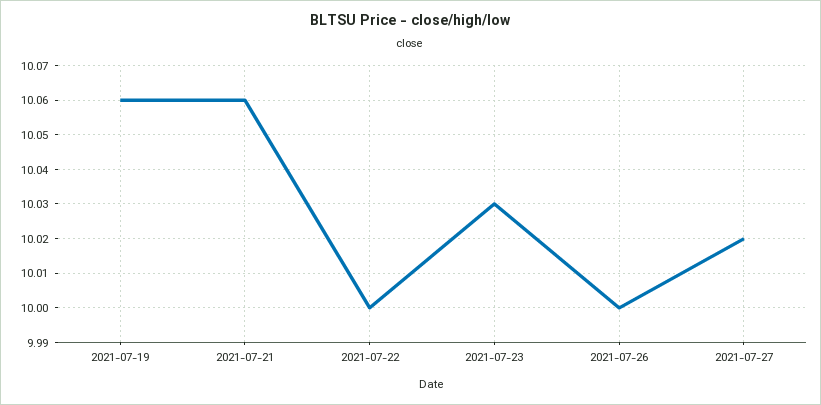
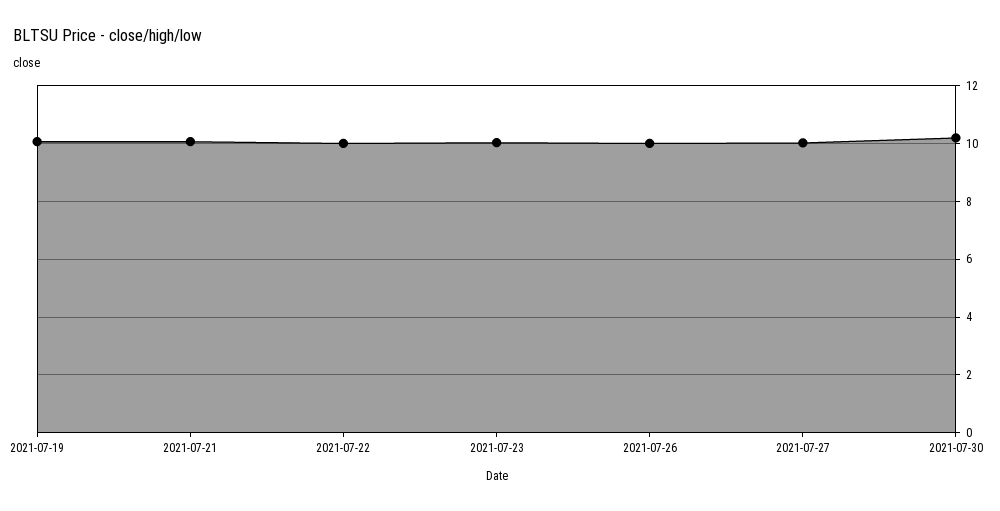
2021-07-30: none -> 10.25

